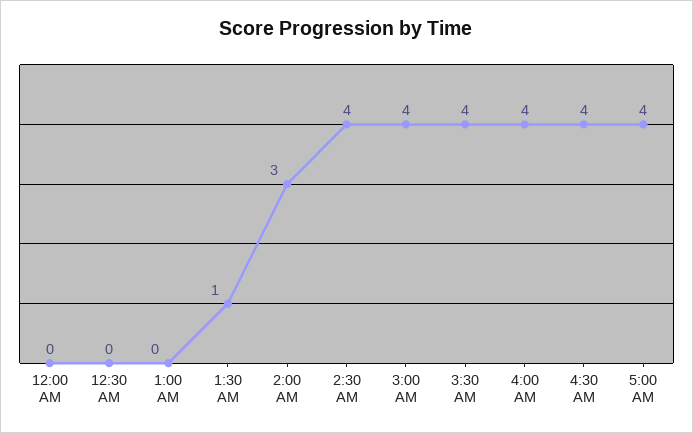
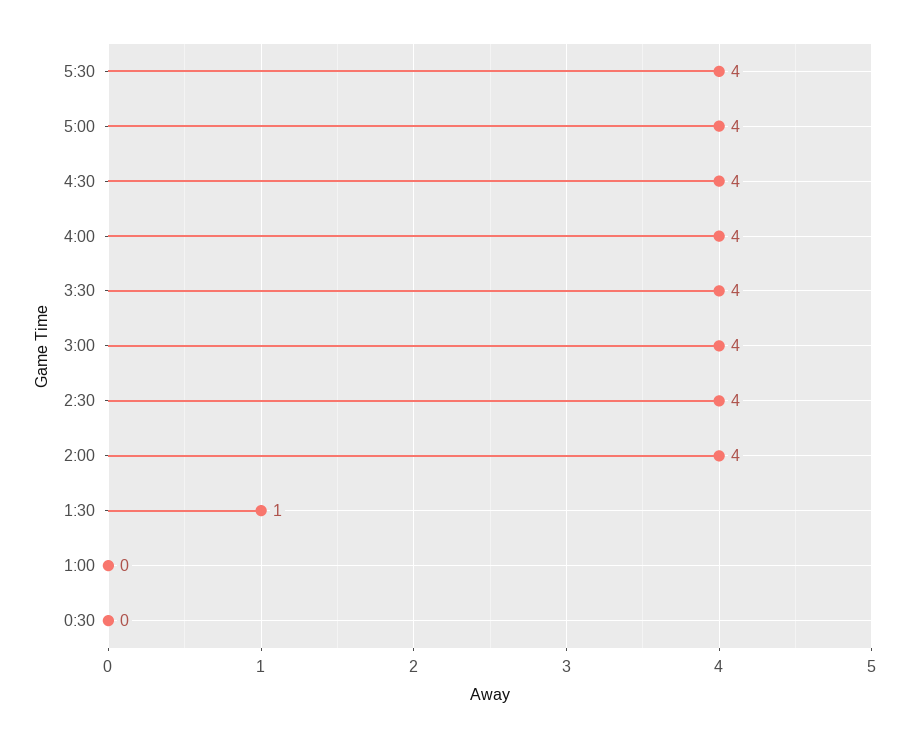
12:00 AM: 0 -> none
2:00 AM: 3 -> 4
5:30: none -> 4

